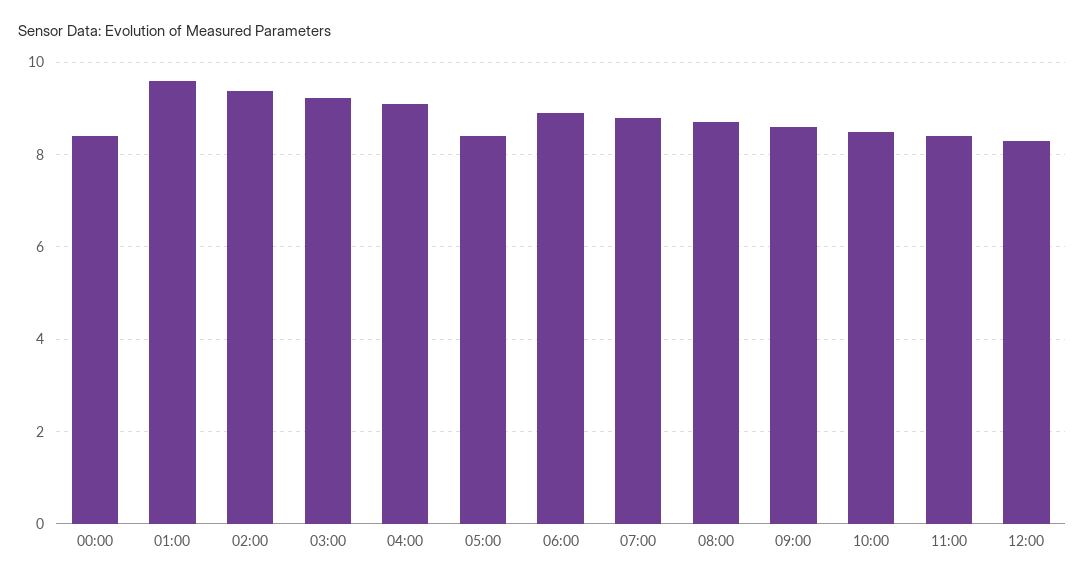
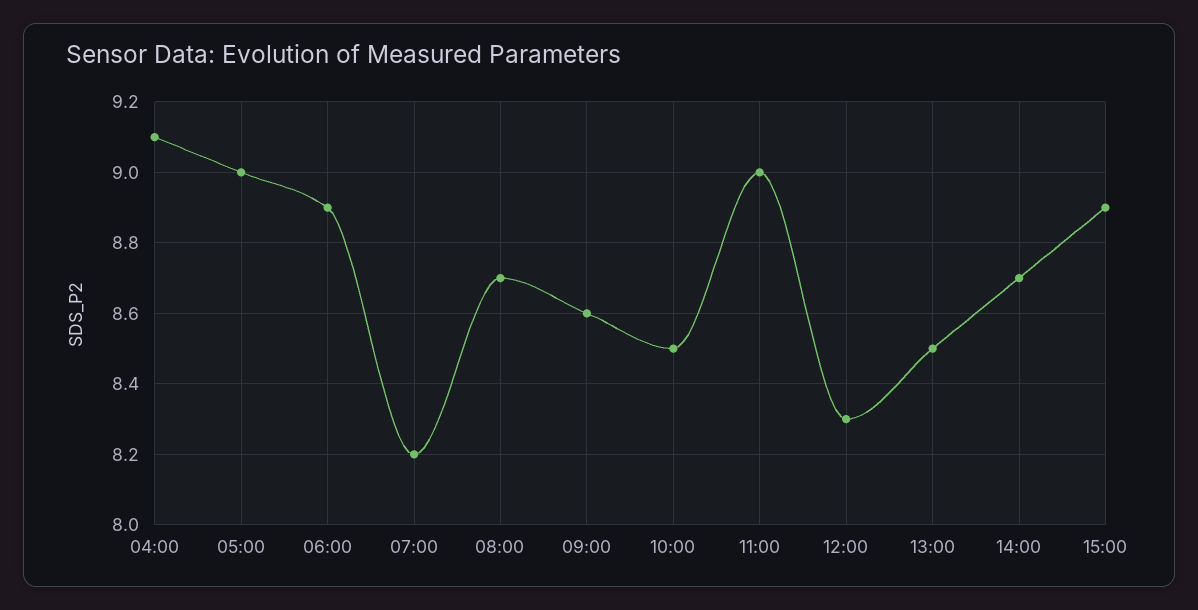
00:00: 8.4 -> none
01:00: 9.6 -> none
02:00: 9.4 -> none
03:00: 9.2 -> none
05:00: 8.4 -> 9
07:00: 8.8 -> 8.2
11:00: 8.4 -> 9
13:00: none -> 8.5
14:00: none -> 8.7
15:00: none -> 8.9

